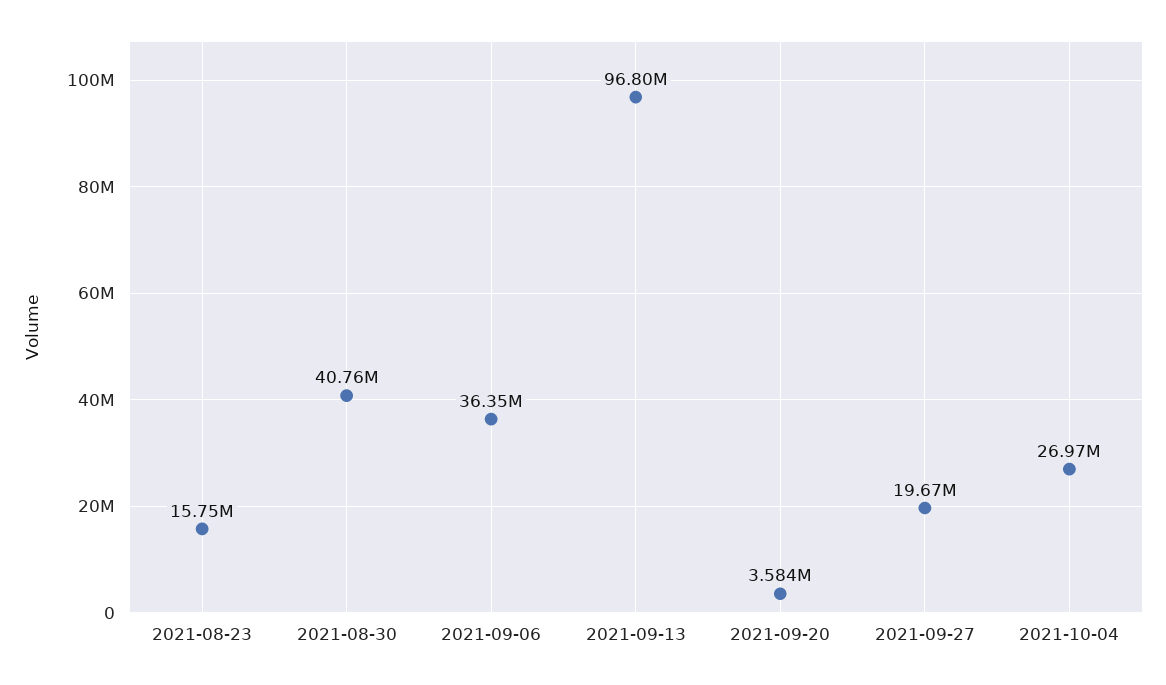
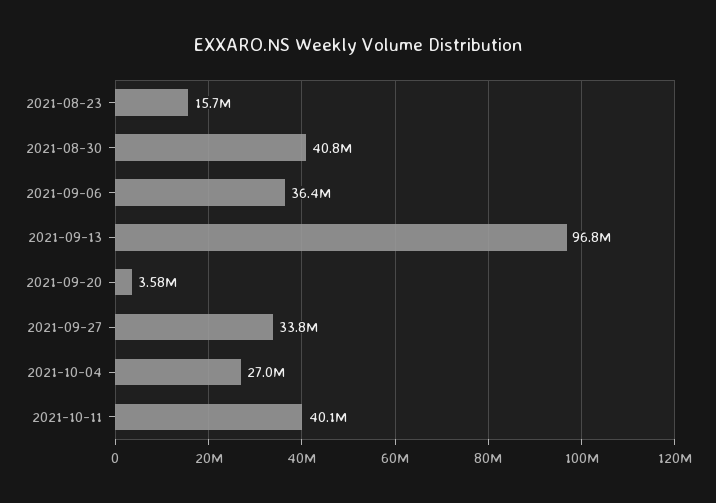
2021-09-27: 19670000 -> 33800000
2021-10-11: none -> 40100000

